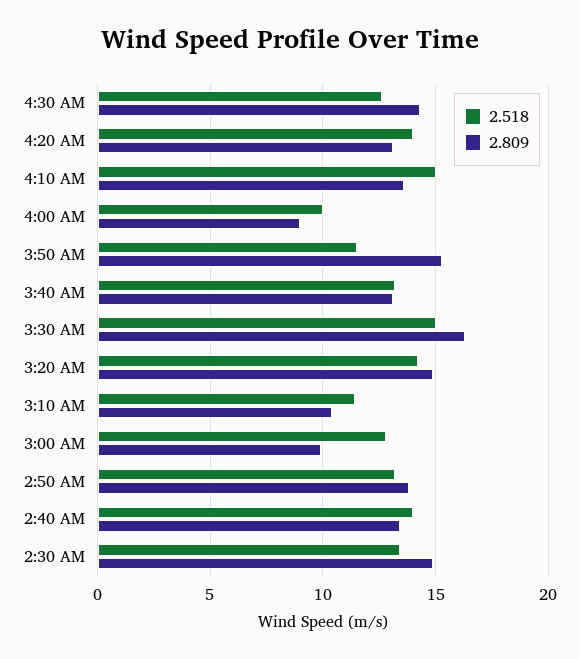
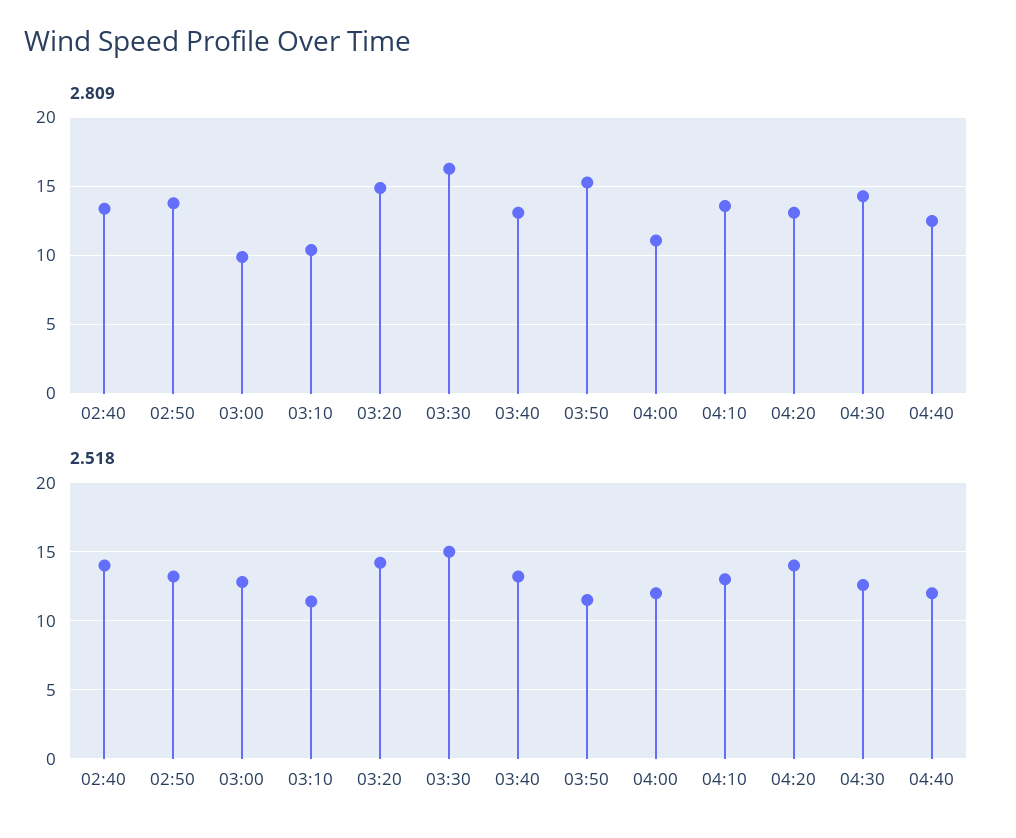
2.518, 4:10 AM: 15 -> 13
2.518, 4:00 AM: 10 -> 12
2.809, 4:00 AM: 9 -> 11
2.518, 2:30 AM: 13.5 -> none
2.809, 2:30 AM: 15 -> none
2.809, 04:40: none -> 12.5
2.518, 04:40: none -> 12

